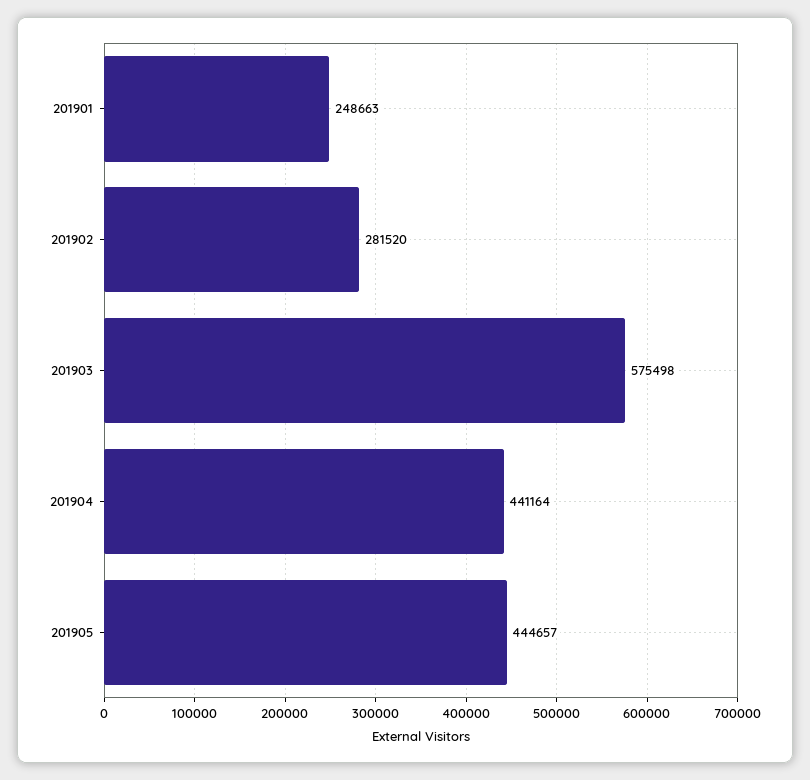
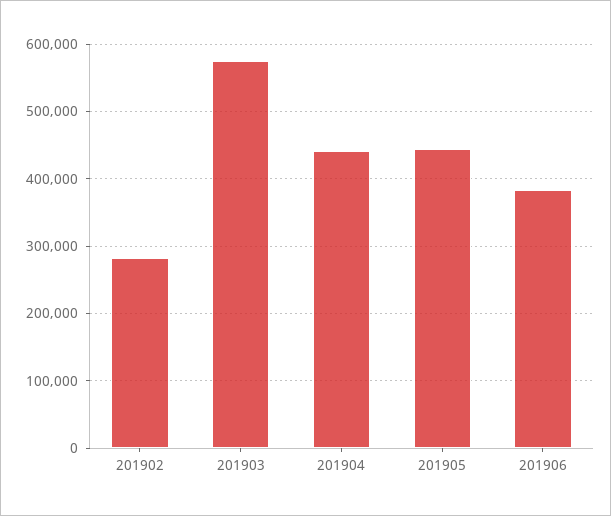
201901: 248663 -> none
201906: none -> 380000

